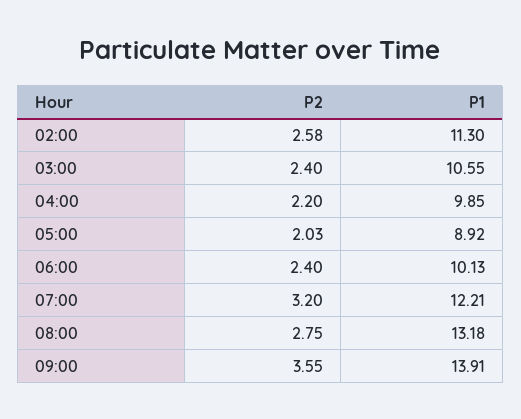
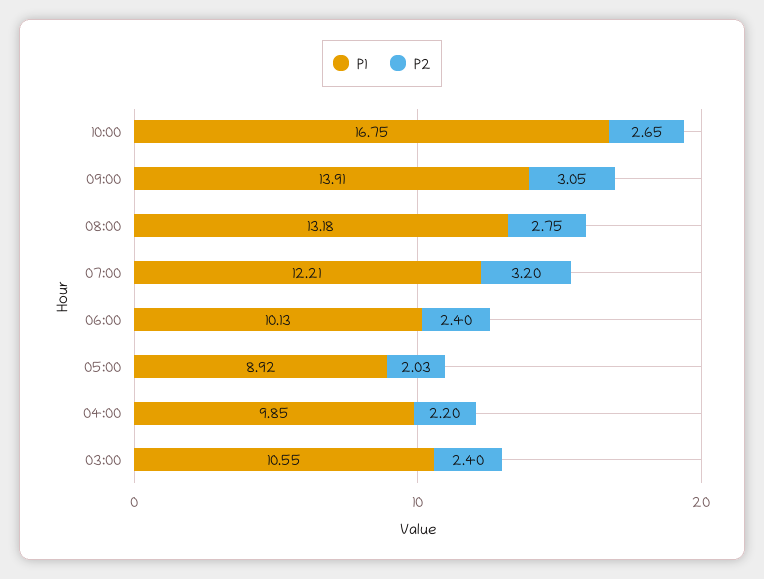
P2, 02:00: 2.58 -> none
P1, 02:00: 11.3 -> none
P2, 09:00: 3.55 -> 3.05
P1, 10:00: none -> 16.75
P2, 10:00: none -> 2.65

